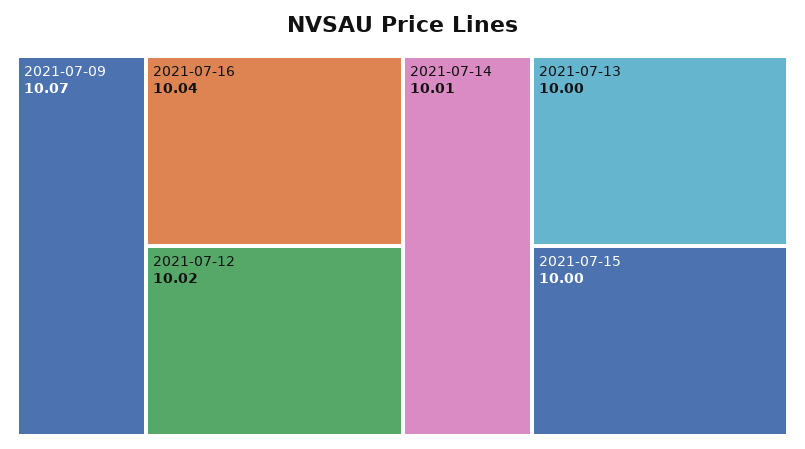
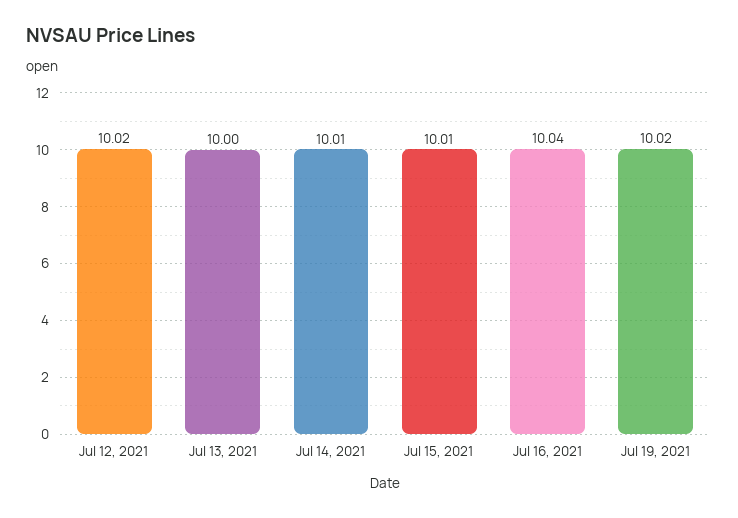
2021-07-09: 10.07 -> none
2021-07-15: 10 -> 10.01
Jul 19, 2021: none -> 10.02

